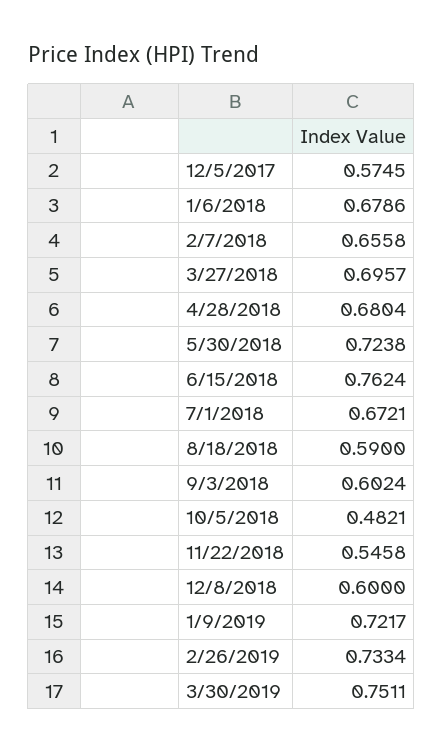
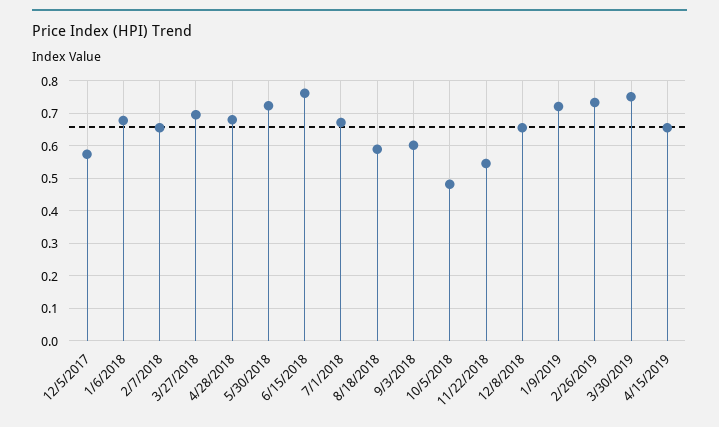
12/8/2018: 0.6 -> 0.66
4/15/2019: none -> 0.66

